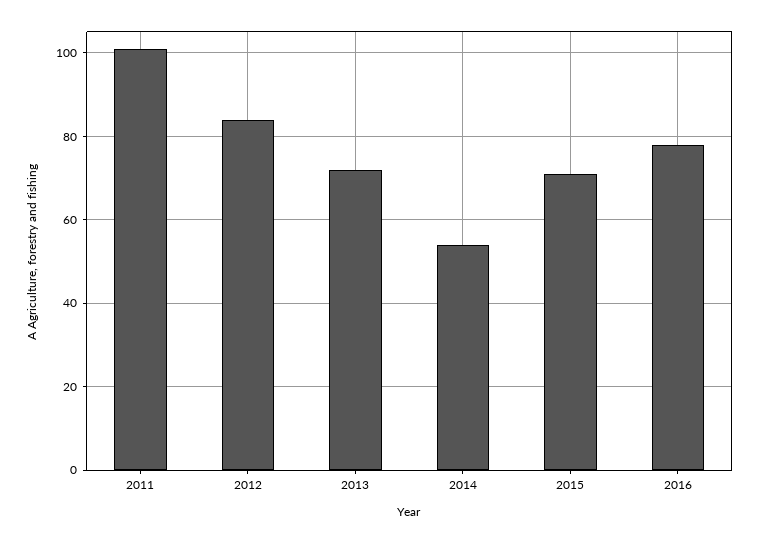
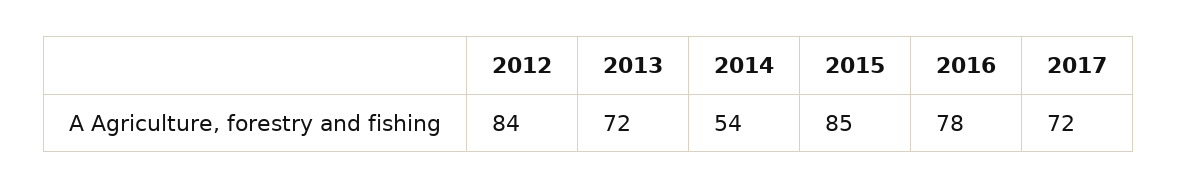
2011: 100 -> none
2015: 70 -> 85
2017: none -> 72

